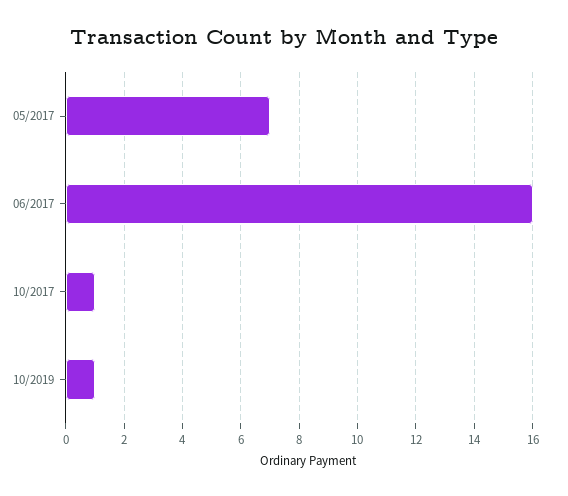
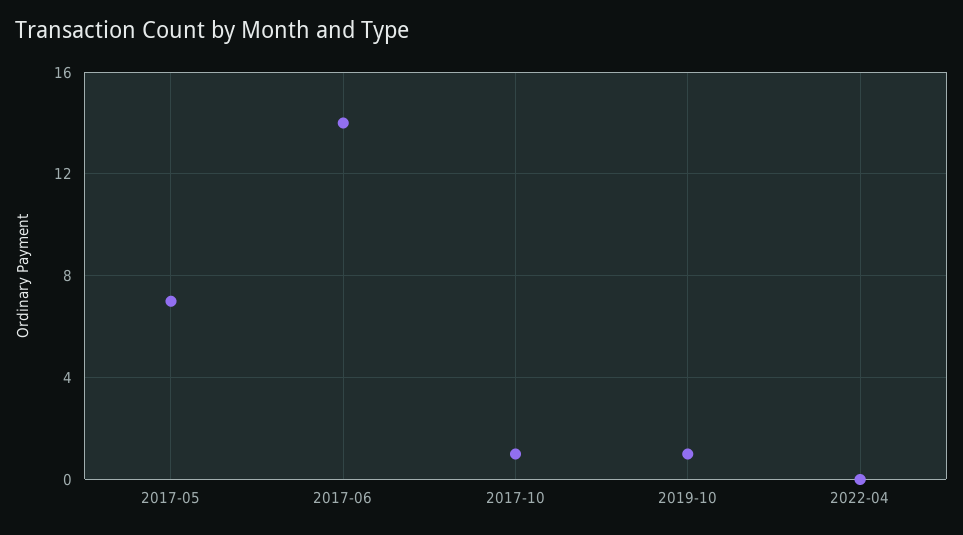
06/2017: 16 -> 14
2022-04: none -> 0

